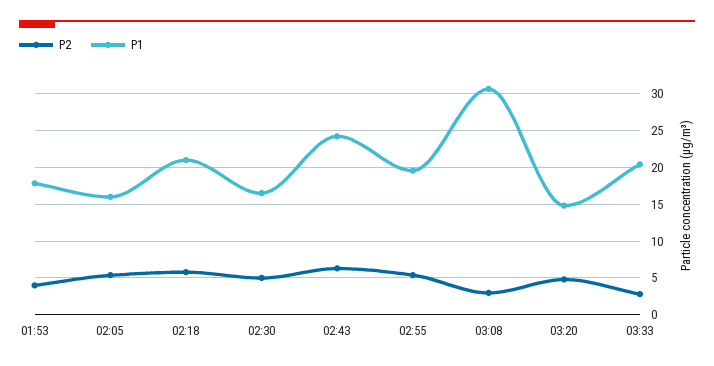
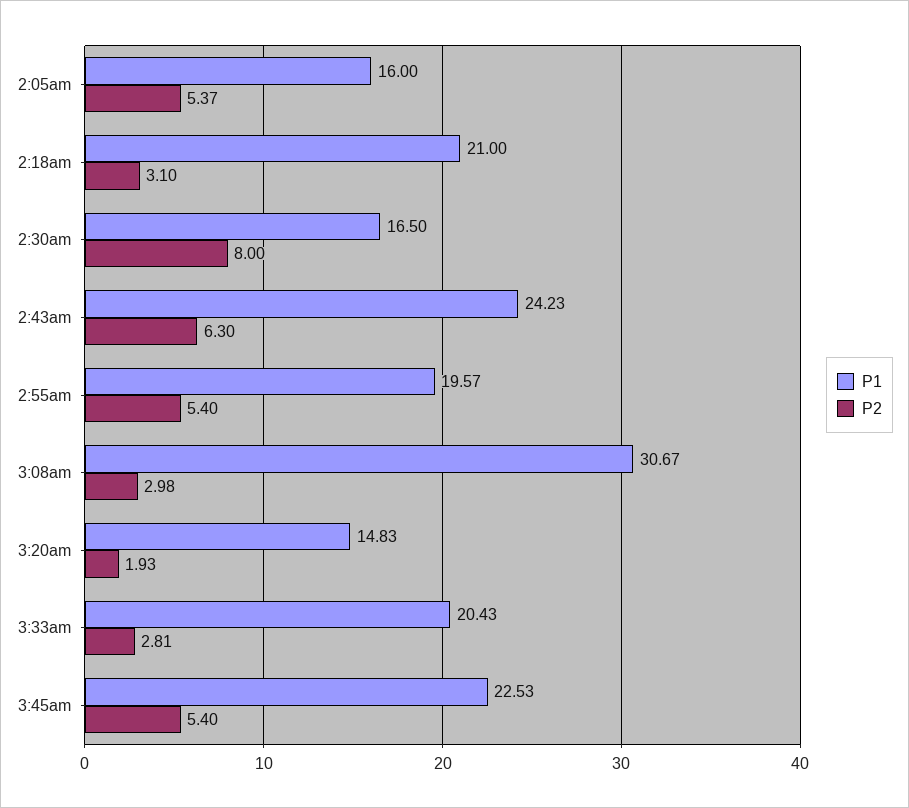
P2, 01:53: 4 -> none
P1, 01:53: 18 -> none
P2, 02:18: 6 -> 3.1
P2, 02:30: 5 -> 8
P2, 03:20: 5 -> 1.93
P1, 3:45am: none -> 22.53
P2, 3:45am: none -> 5.4

